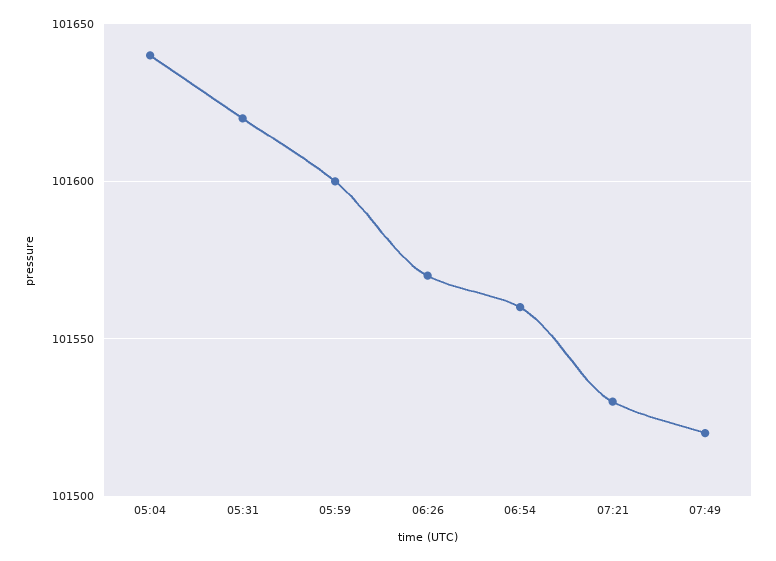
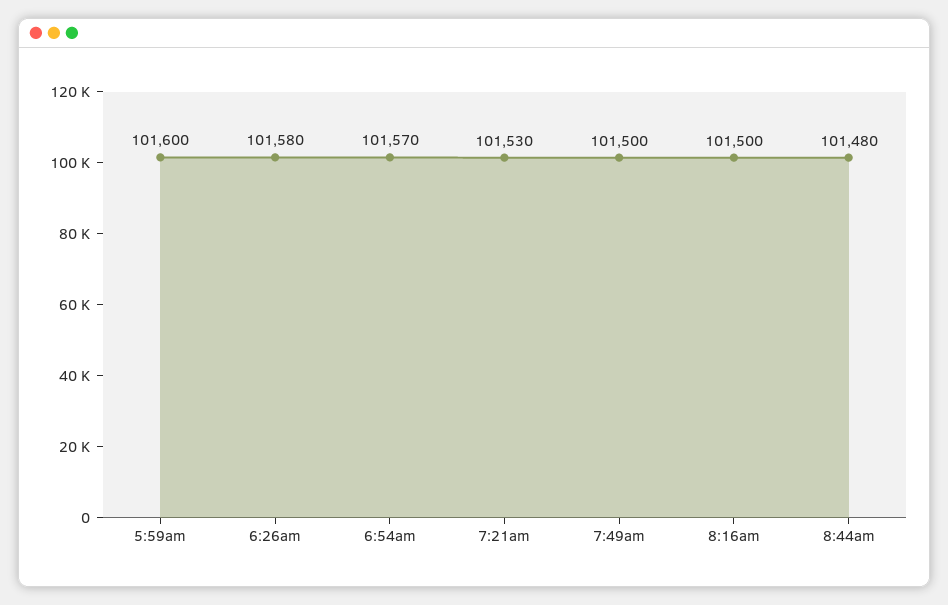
05:04: 101640 -> none
05:31: 101620 -> none
06:26: 101570 -> 101580
06:54: 101560 -> 101570
07:49: 101520 -> 101500
8:16am: none -> 101500
8:44am: none -> 101480

